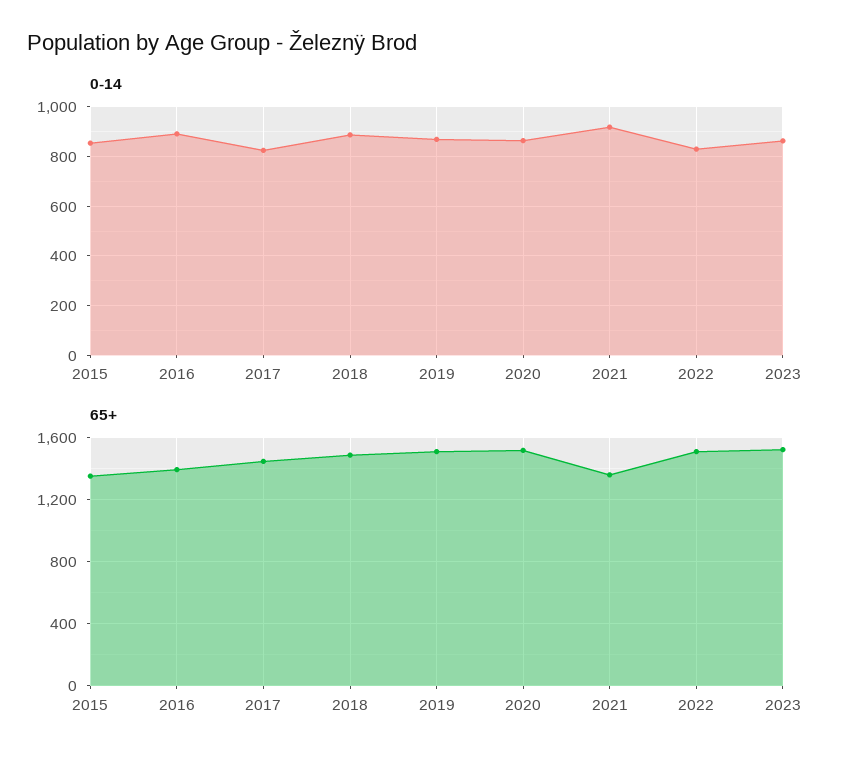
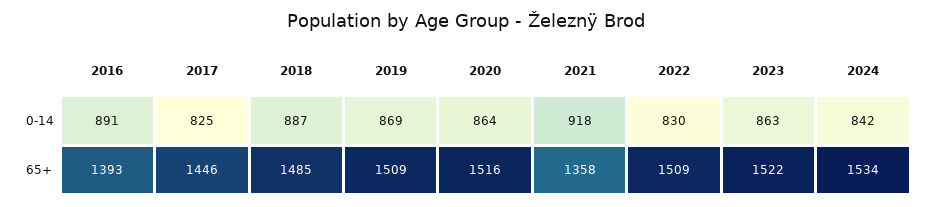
0-14, 2015: 850 -> none
65+, 2015: 1350 -> none
0-14, 2024: none -> 842
65+, 2024: none -> 1534

